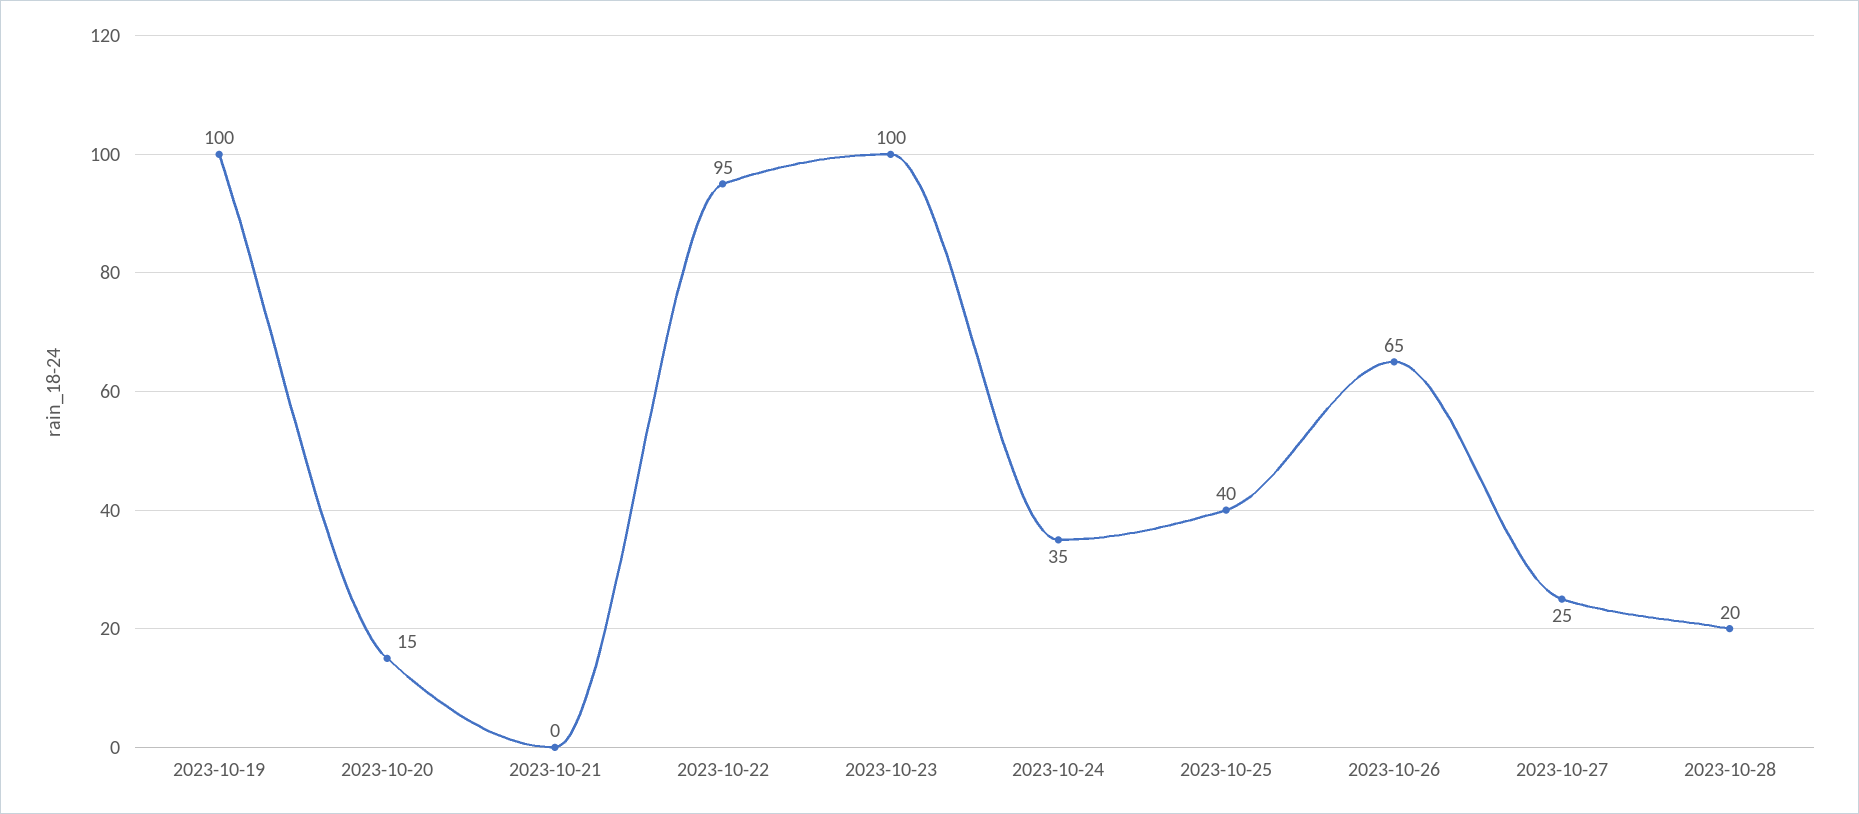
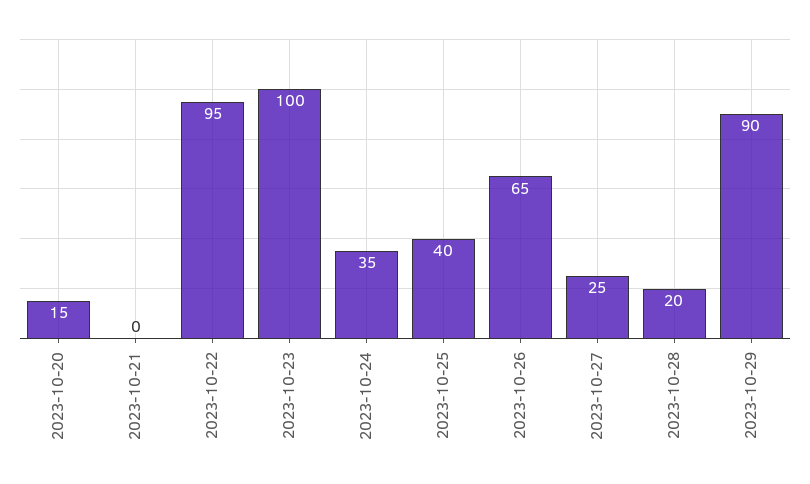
2023-10-19: 100 -> none
2023-10-29: none -> 90

